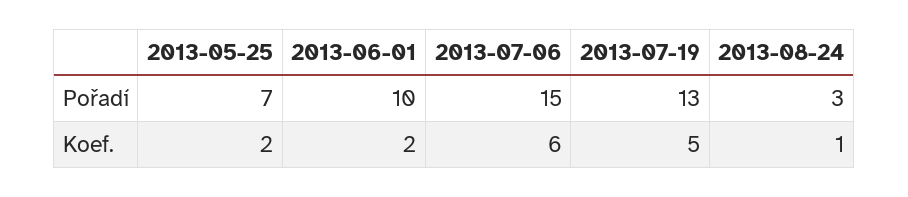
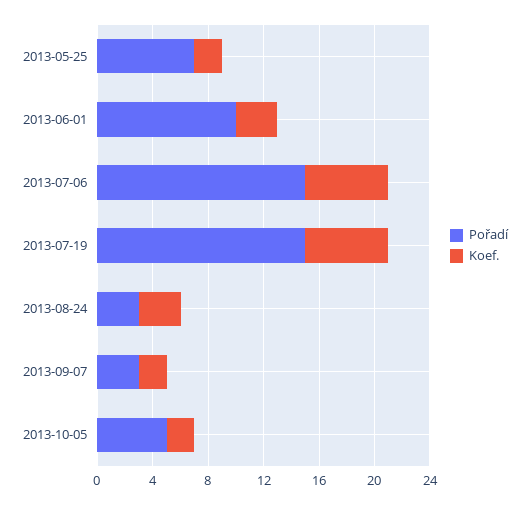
Pořadí, 2013-07-19: 13 -> 15
Koef., 2013-06-01: 2 -> 3
Koef., 2013-07-19: 5 -> 6
Koef., 2013-08-24: 1 -> 3
Pořadí, 2013-09-07: none -> 3
Koef., 2013-09-07: none -> 2
Pořadí, 2013-10-05: none -> 5
Koef., 2013-10-05: none -> 2

